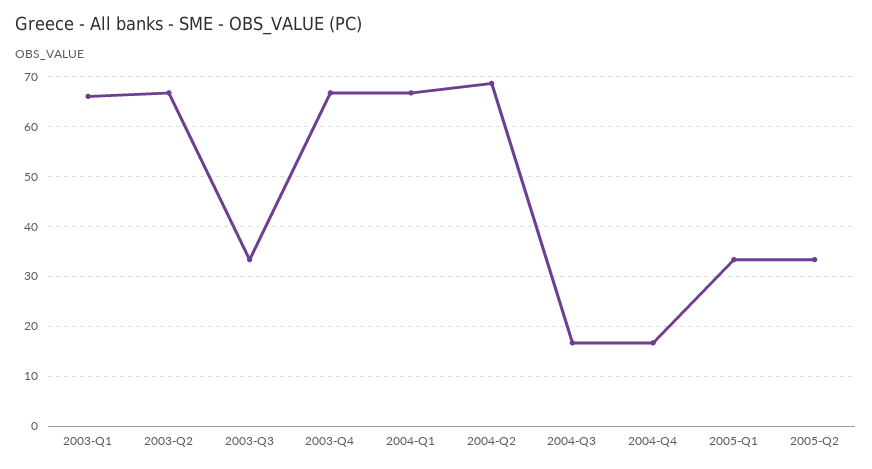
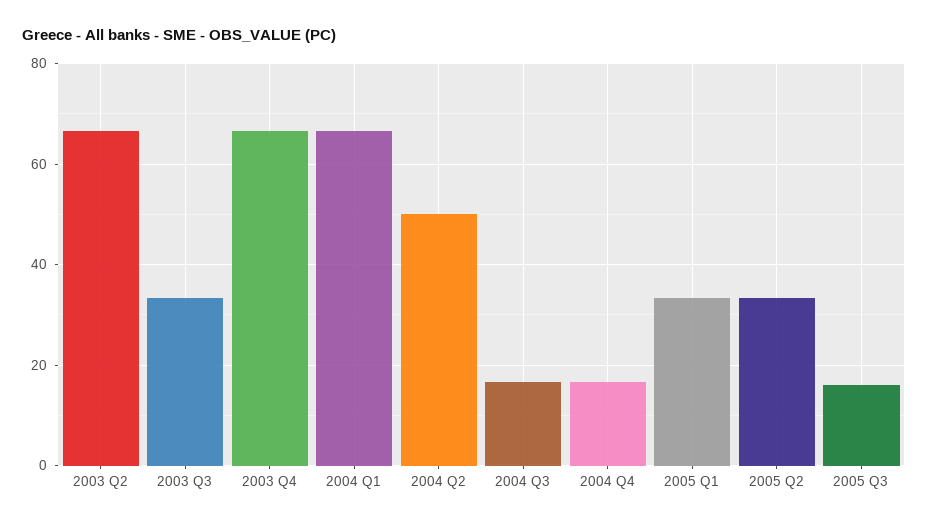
2003-Q1: 66 -> none
2004-Q2: 68 -> 50
2005 Q3: none -> 16

